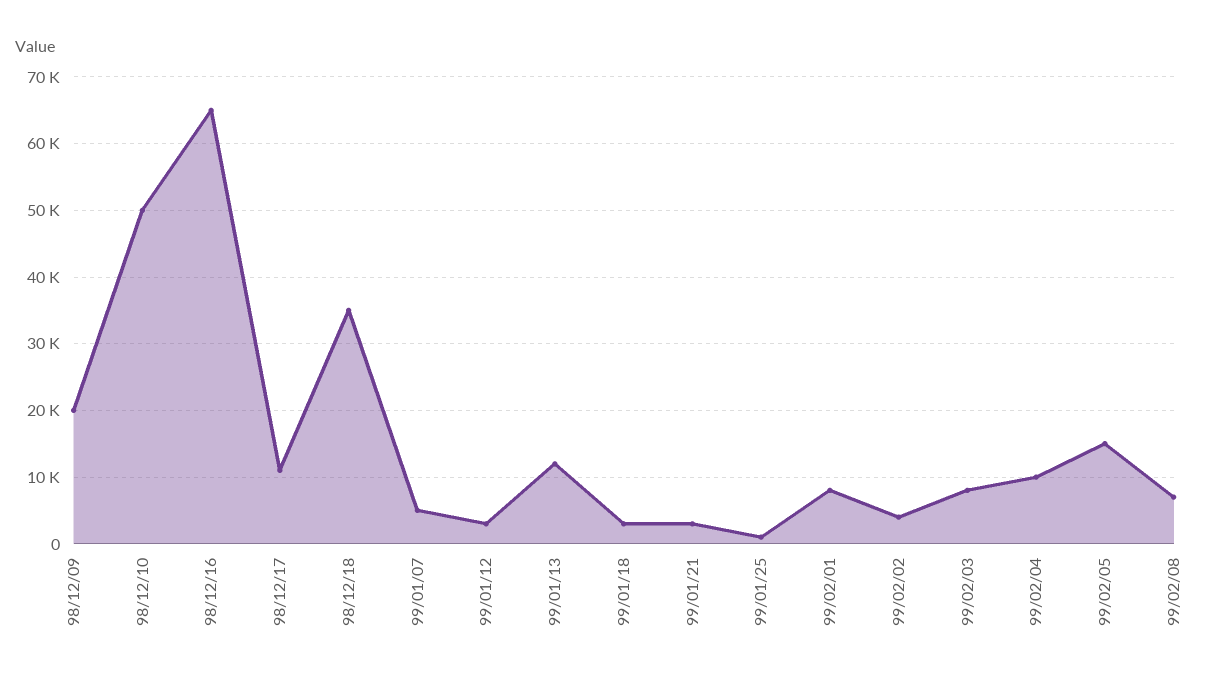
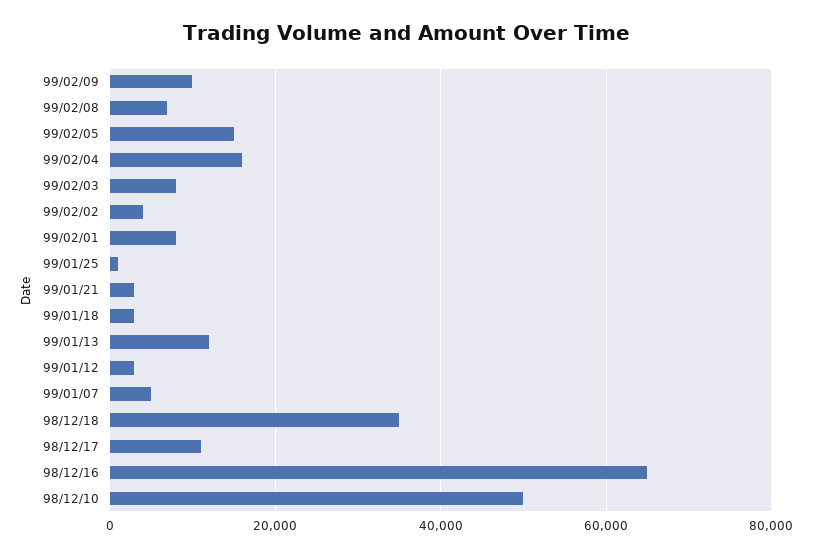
98/12/09: 20000 -> none
99/02/04: 10000 -> 16000
99/02/09: none -> 10000

